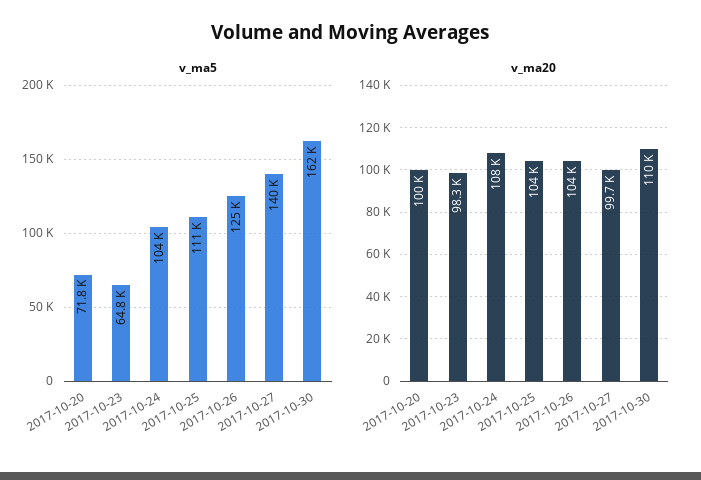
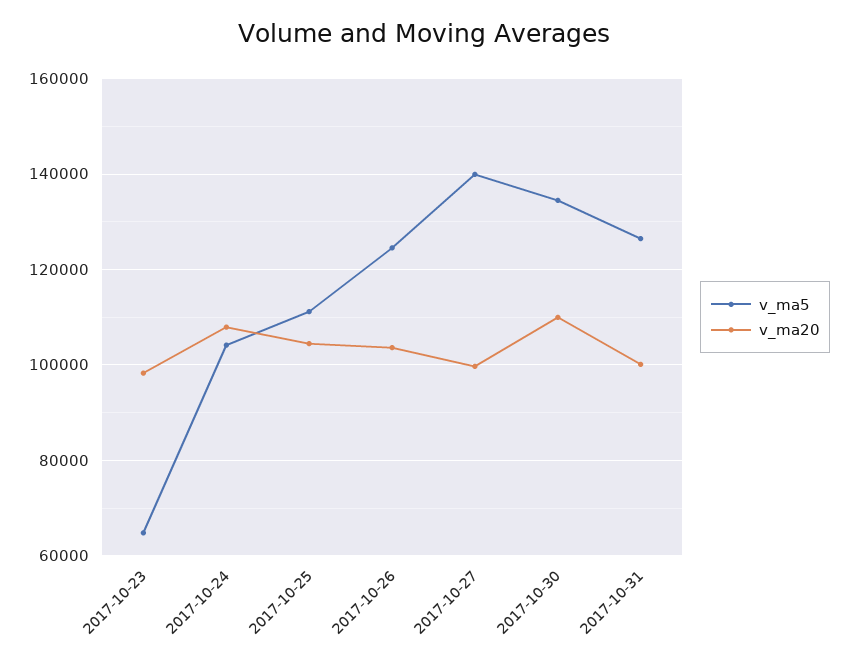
v_ma5, 2017-10-20: 71800 -> none
v_ma5, 2017-10-30: 162000 -> 134000
v_ma20, 2017-10-20: 100000 -> none
v_ma5, 2017-10-31: none -> 126000
v_ma20, 2017-10-31: none -> 100000

